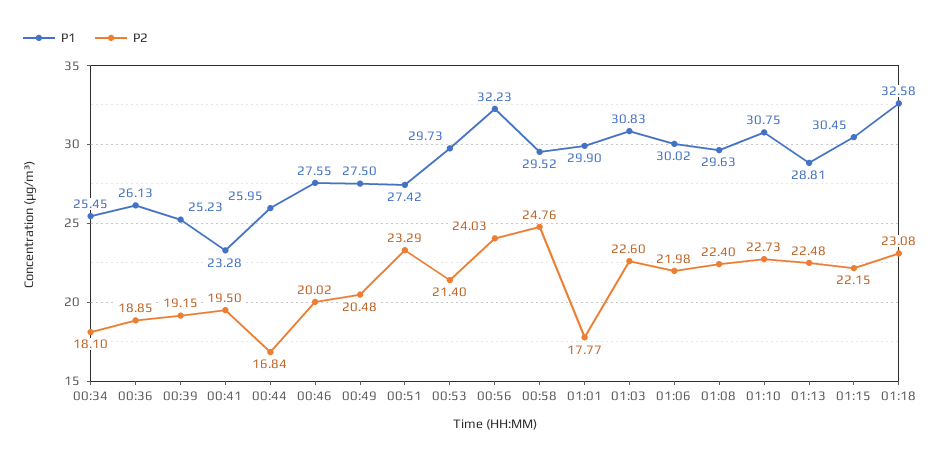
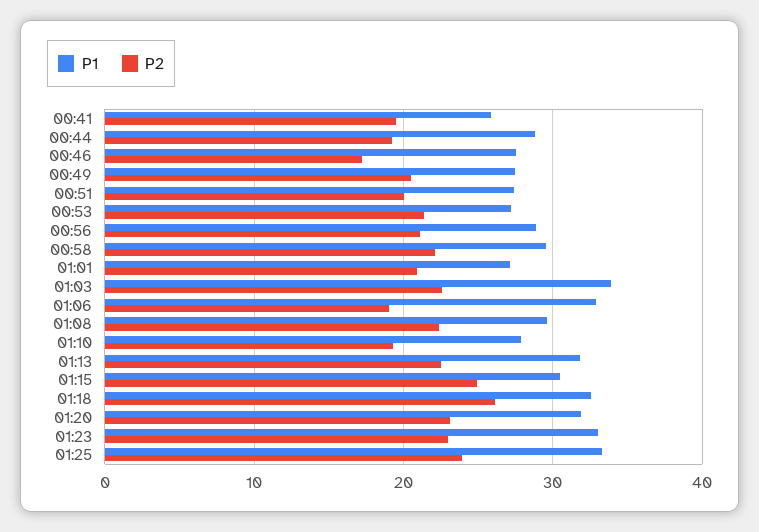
P1, 00:34: 25.45 -> none
P2, 00:34: 18.1 -> none
P1, 00:36: 26.13 -> none
P2, 00:36: 18.85 -> none
P1, 00:39: 25.23 -> none
P2, 00:39: 19.15 -> none
P1, 00:41: 23.28 -> 26
P1, 00:44: 25.95 -> 29
P2, 00:44: 16.84 -> 19
P2, 00:46: 20.02 -> 17
P2, 00:51: 23.29 -> 20
P1, 00:53: 29.73 -> 27
P1, 00:56: 32.23 -> 29
P2, 00:56: 24.03 -> 21
P2, 00:58: 24.76 -> 22
P1, 01:01: 29.9 -> 27
P2, 01:01: 17.77 -> 21
P1, 01:03: 30.83 -> 34
P1, 01:06: 30.02 -> 33
P2, 01:06: 21.98 -> 19
P1, 01:10: 30.75 -> 28
P2, 01:10: 22.73 -> 19
P1, 01:13: 28.81 -> 32
P2, 01:15: 22.15 -> 25
P2, 01:18: 23.08 -> 26
P1, 01:20: none -> 32
P2, 01:20: none -> 23
P1, 01:23: none -> 33
P2, 01:23: none -> 23
P1, 01:25: none -> 33
P2, 01:25: none -> 24

